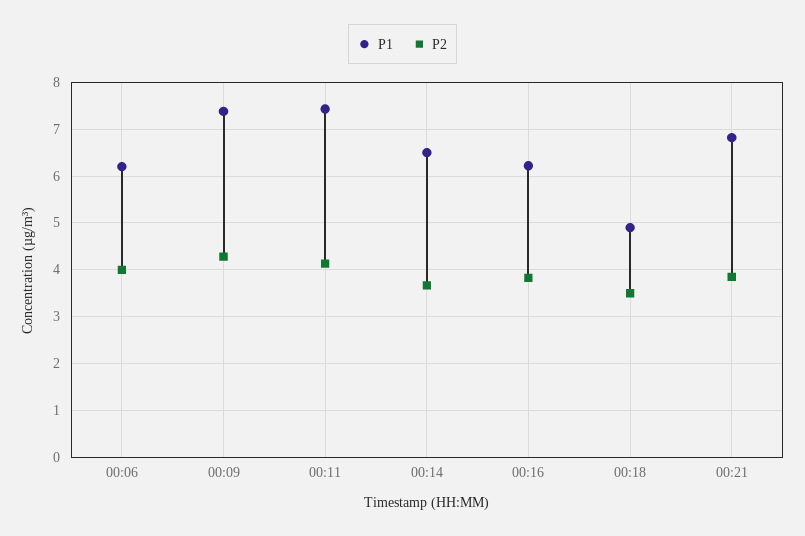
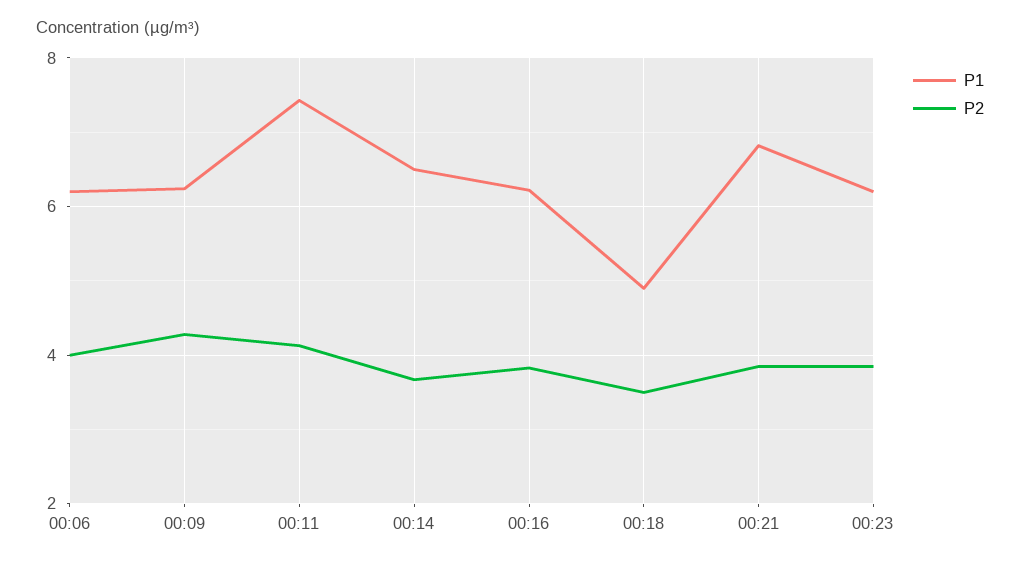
P1, 00:09: 7.4 -> 6.2
P1, 00:23: none -> 6.2
P2, 00:23: none -> 3.8

